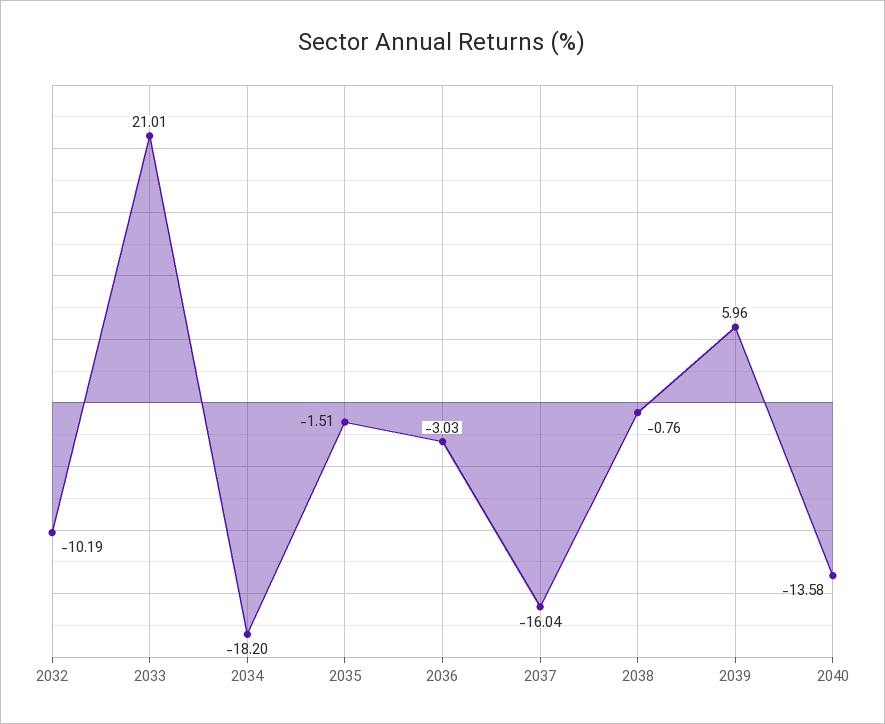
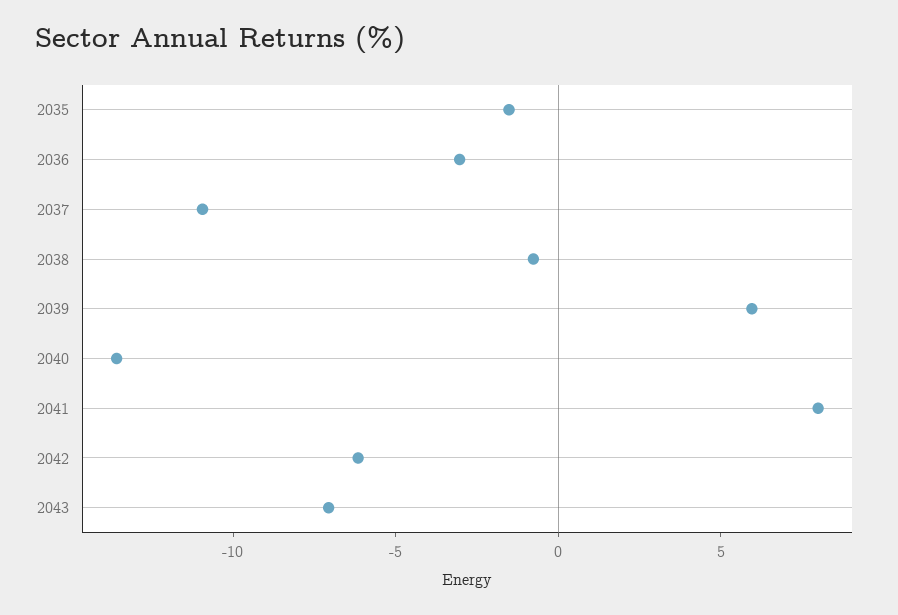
2032: -10.19 -> none
2033: 21.01 -> none
2034: -18.2 -> none
2037: -16.04 -> -11
2041: none -> 8
2042: none -> -6
2043: none -> -7

